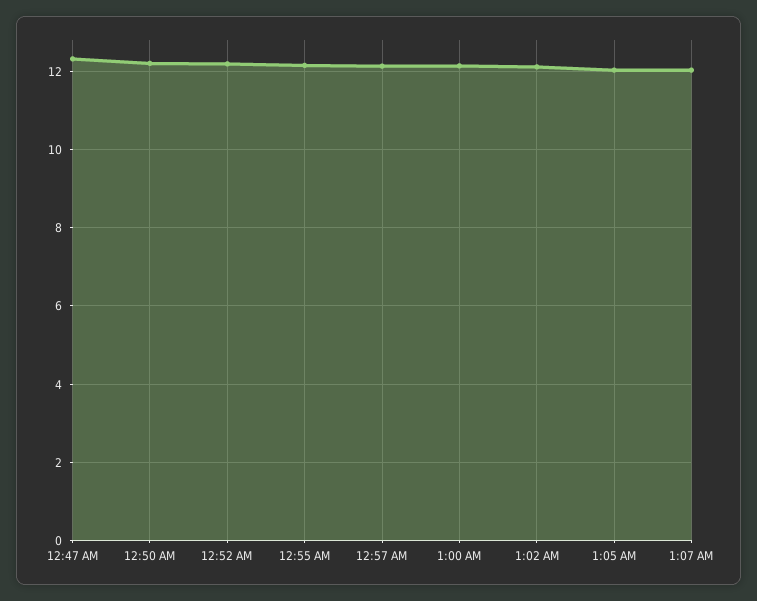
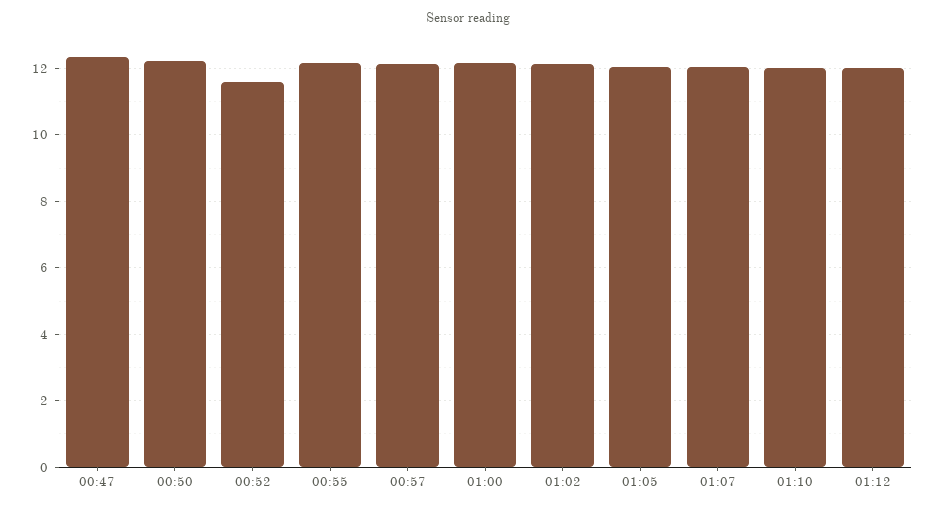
12:52 AM: 12.2 -> 11.6
01:10: none -> 12
01:12: none -> 12

